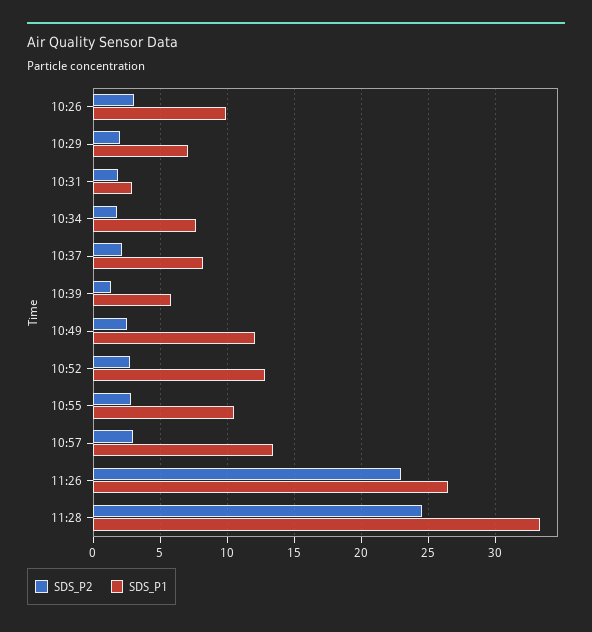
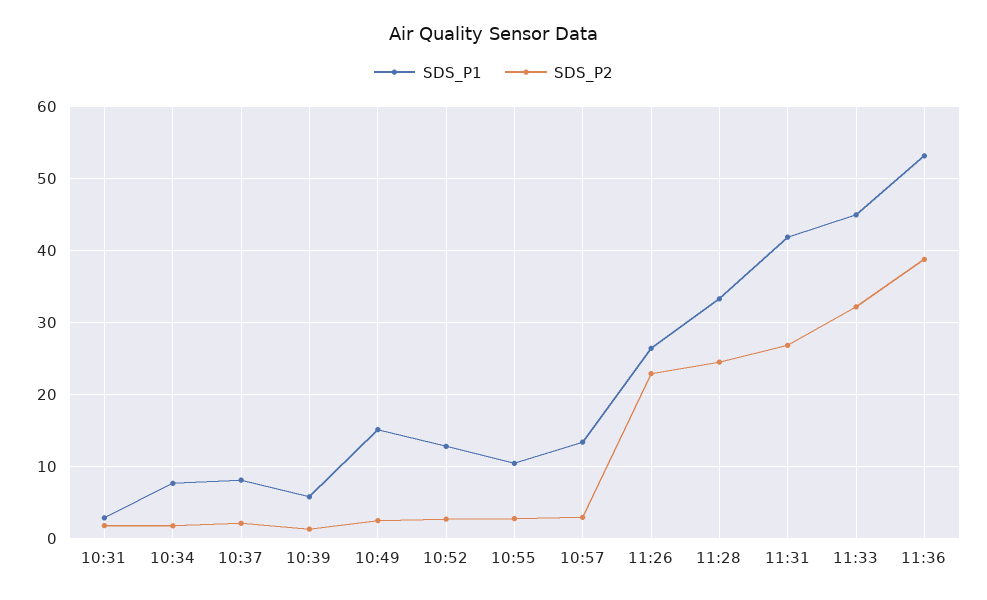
SDS_P2, 10:26: 3 -> none
SDS_P1, 10:26: 10 -> none
SDS_P2, 10:29: 2 -> none
SDS_P1, 10:29: 7 -> none
SDS_P1, 10:49: 12 -> 15
SDS_P1, 11:31: none -> 42
SDS_P2, 11:31: none -> 27
SDS_P1, 11:33: none -> 45
SDS_P2, 11:33: none -> 32
SDS_P1, 11:36: none -> 53
SDS_P2, 11:36: none -> 39

